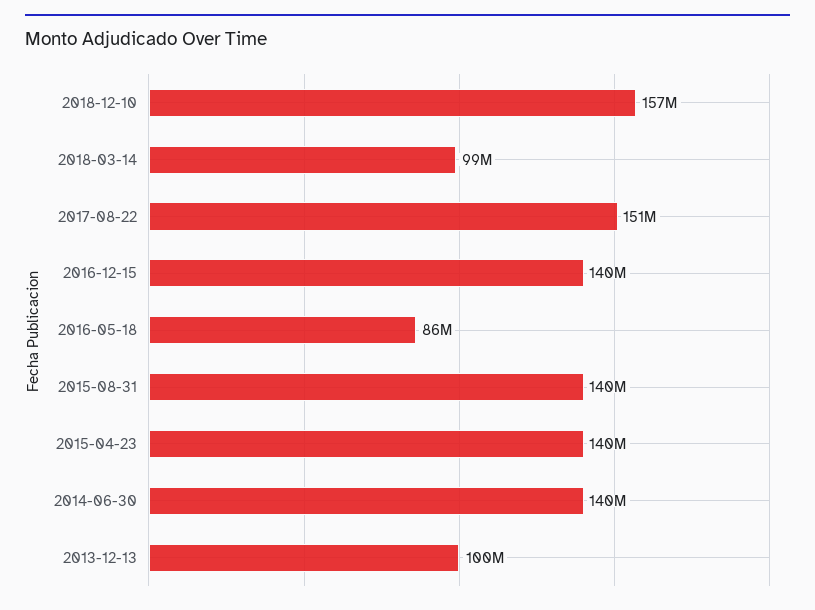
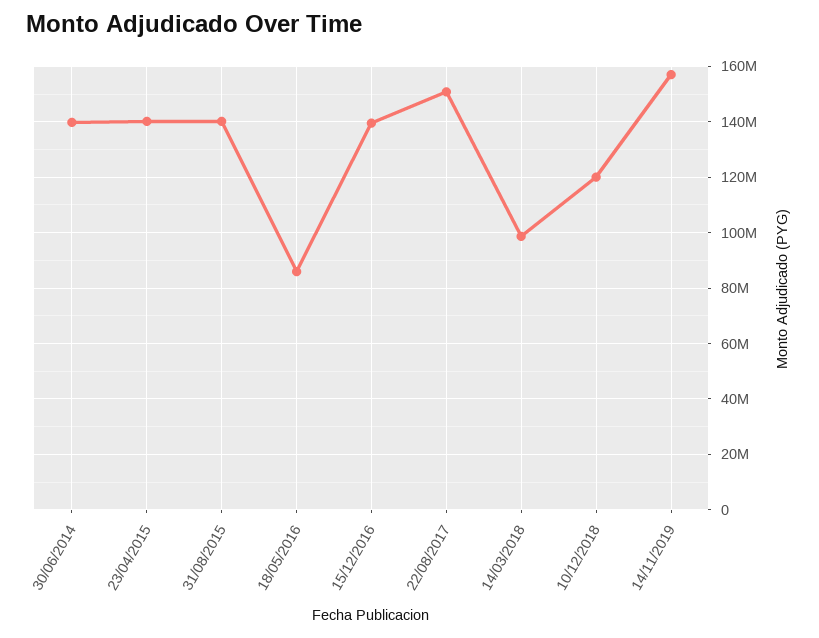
2018-12-10: 157000000 -> 120000000
2013-12-13: 100000000 -> none
14/11/2019: none -> 157500000

